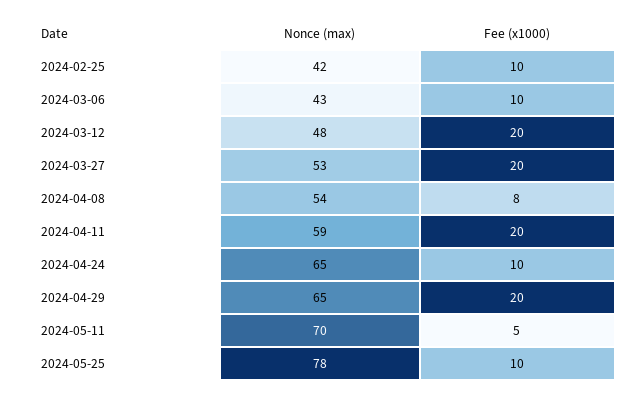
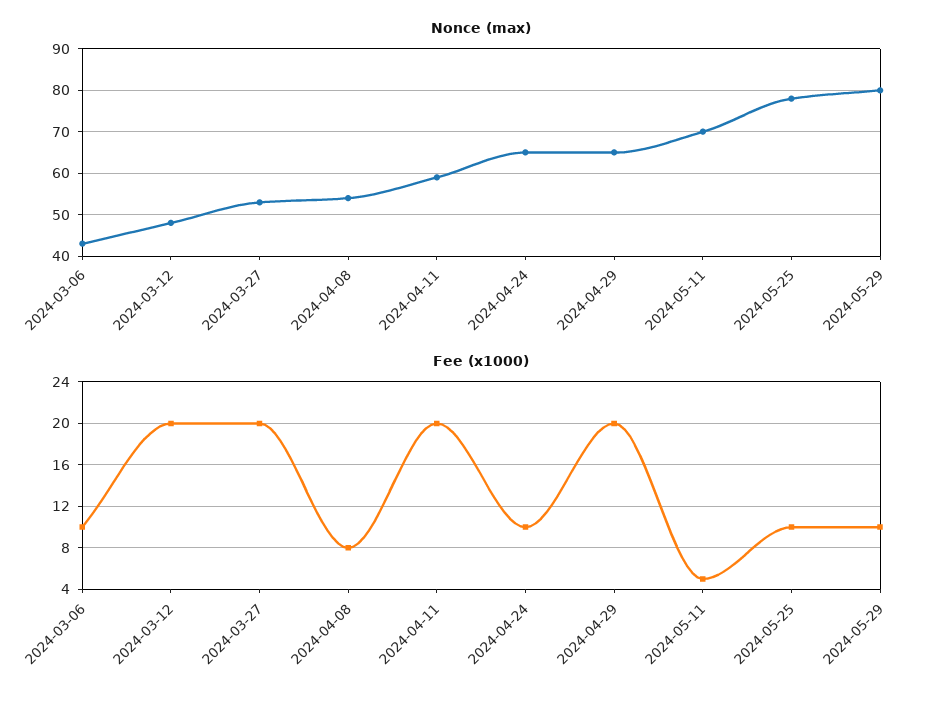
Nonce (max), 2024-02-25: 42 -> none
Fee (x1000), 2024-02-25: 10 -> none
Nonce (max), 2024-05-29: none -> 80
Fee (x1000), 2024-05-29: none -> 10

